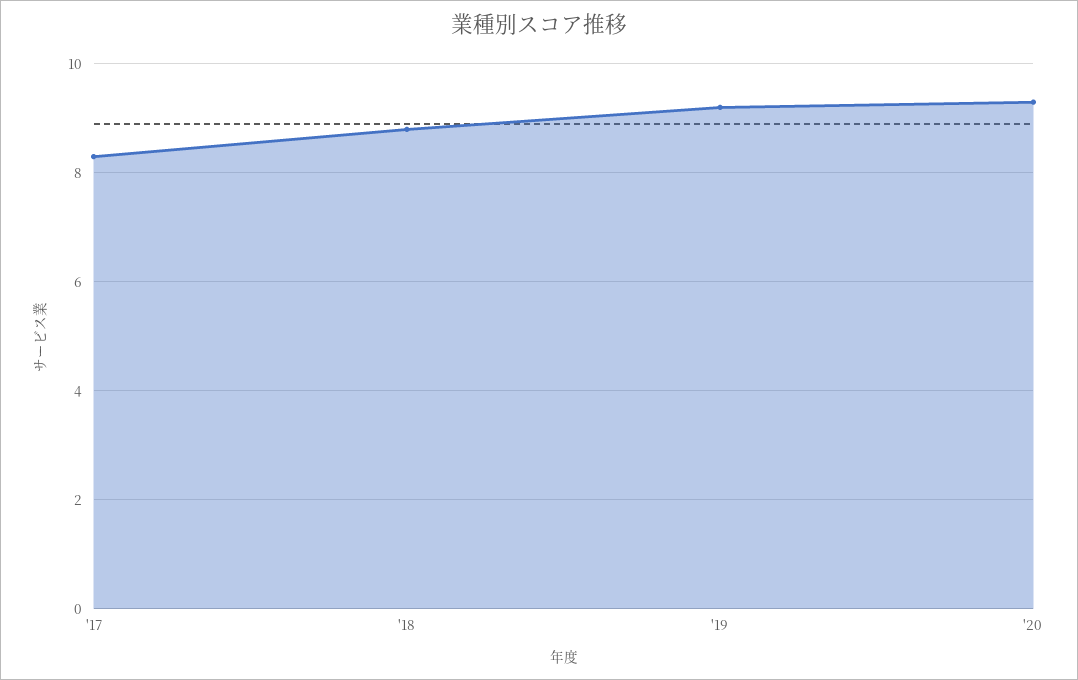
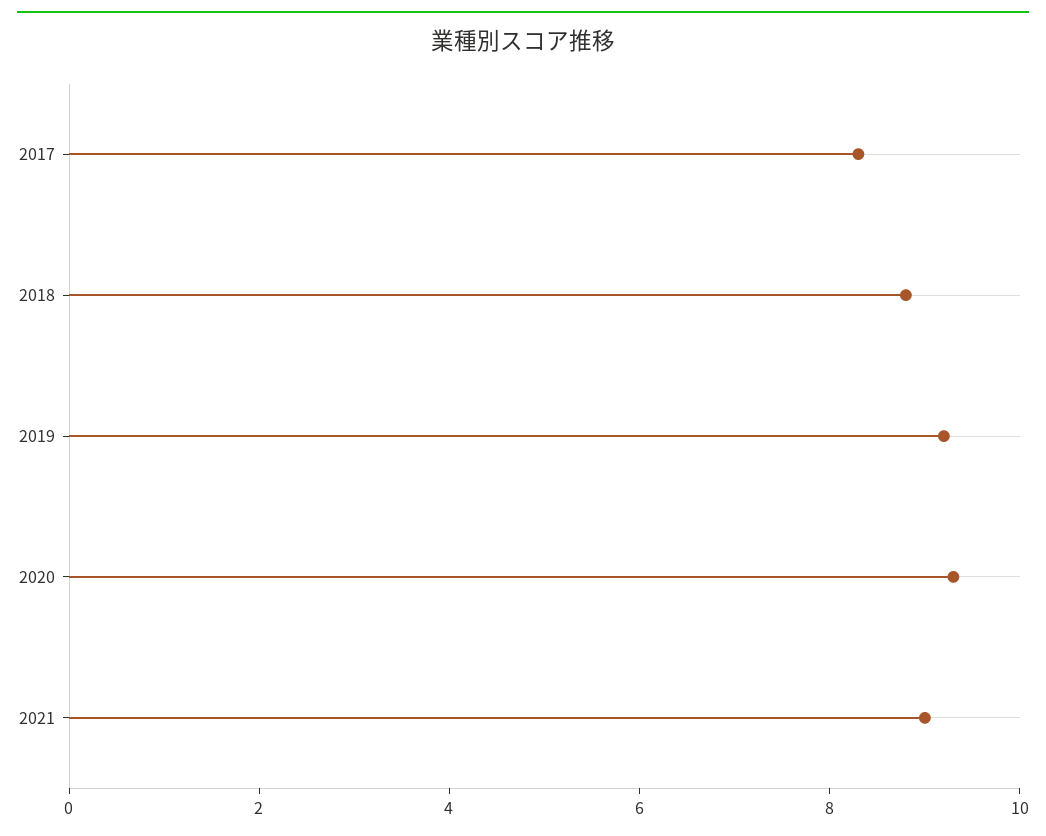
2021: none -> 9

